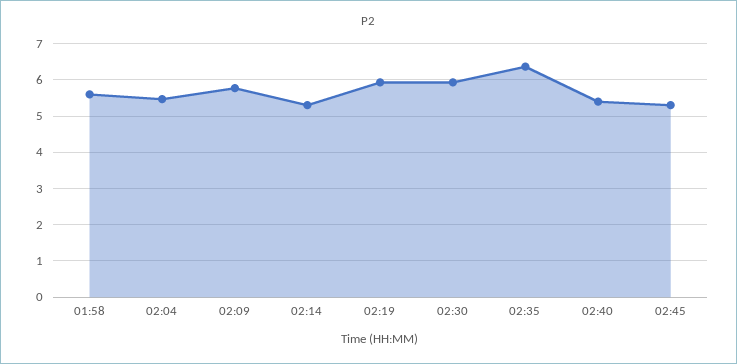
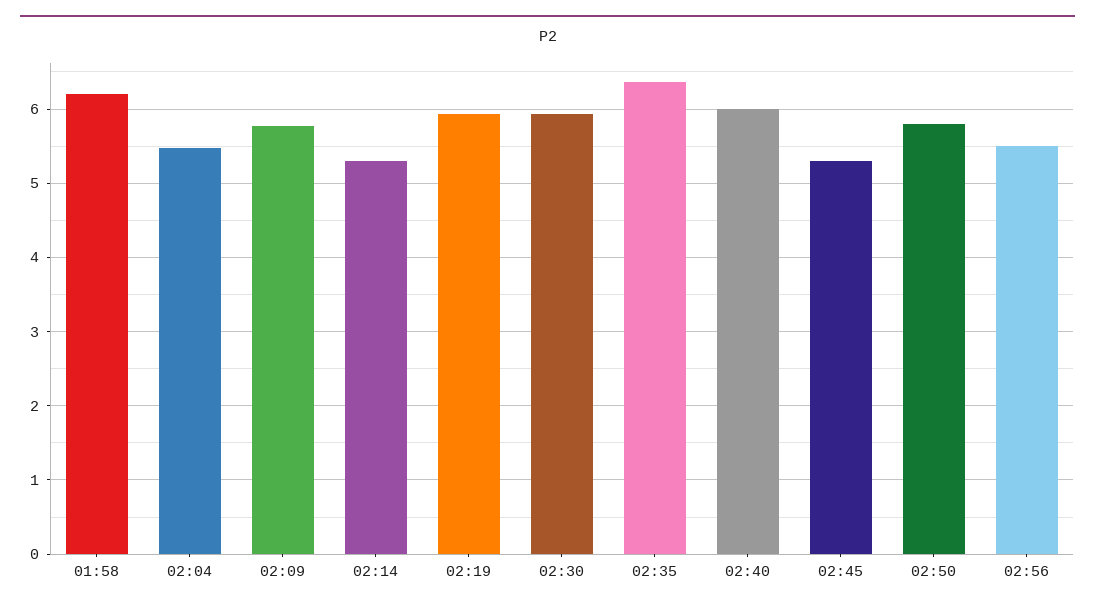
01:58: 5.6 -> 6.2
02:40: 5.4 -> 6
02:50: none -> 5.8
02:56: none -> 5.5

